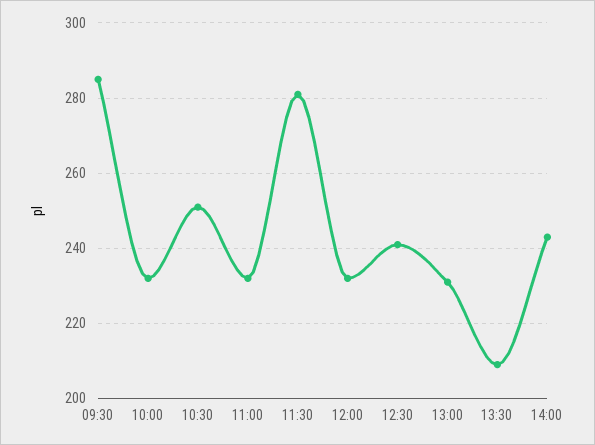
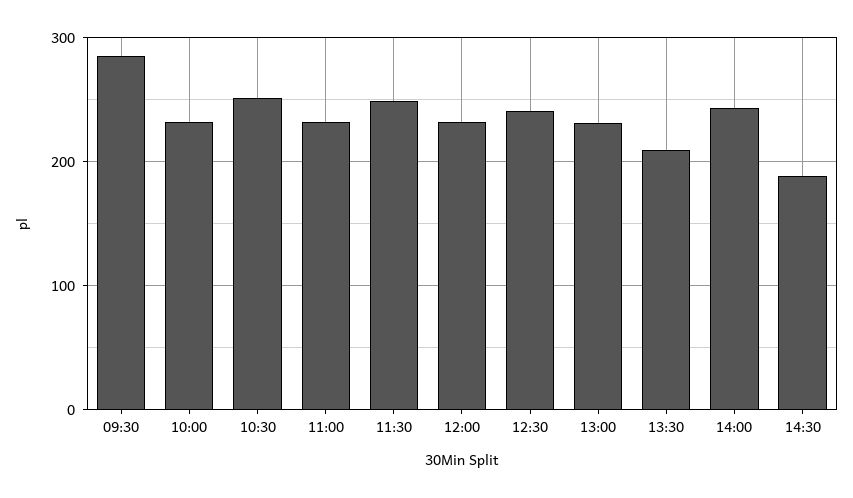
11:30: 280 -> 250
14:30: none -> 190

